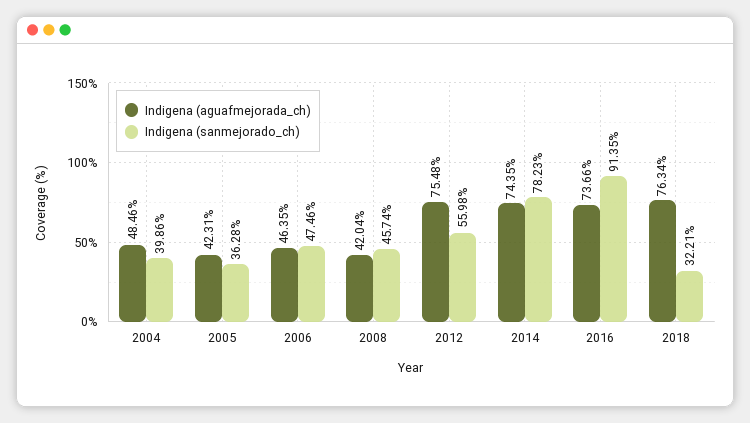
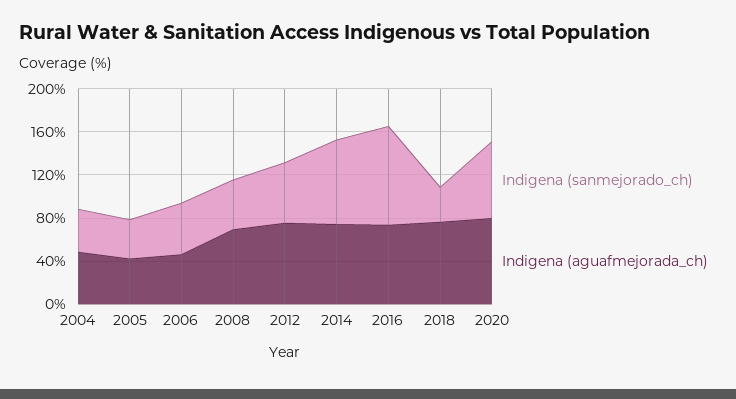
Indigena (aguafmejorada_ch), 2008: 42.04 -> 70
Indigena (sanmejorado_ch), 2020: none -> 70
Indigena (aguafmejorada_ch), 2020: none -> 80

